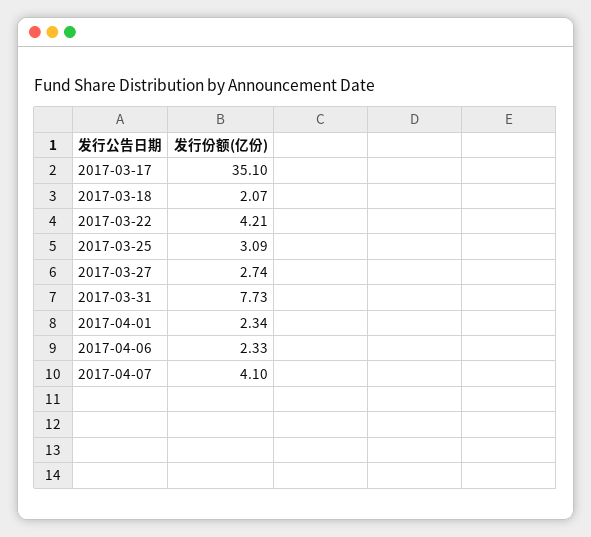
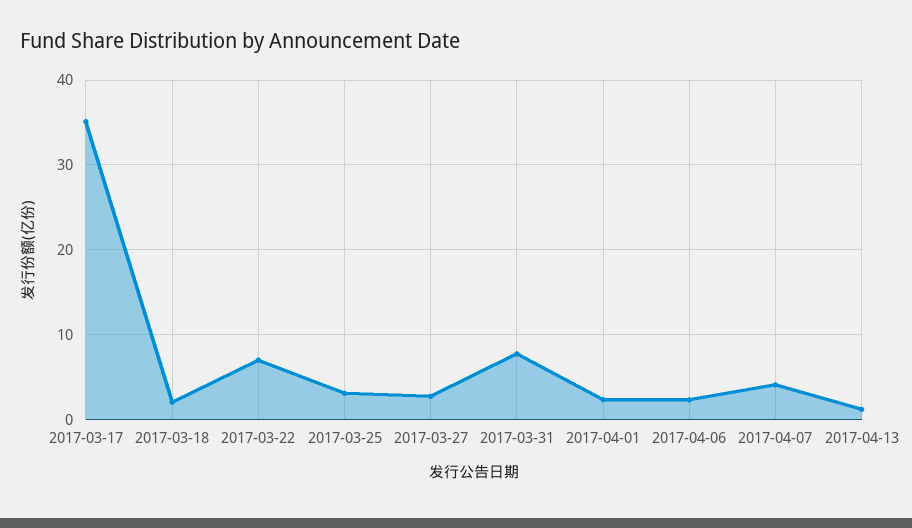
2017-03-22: 4.21 -> 7
2017-04-13: none -> 1

